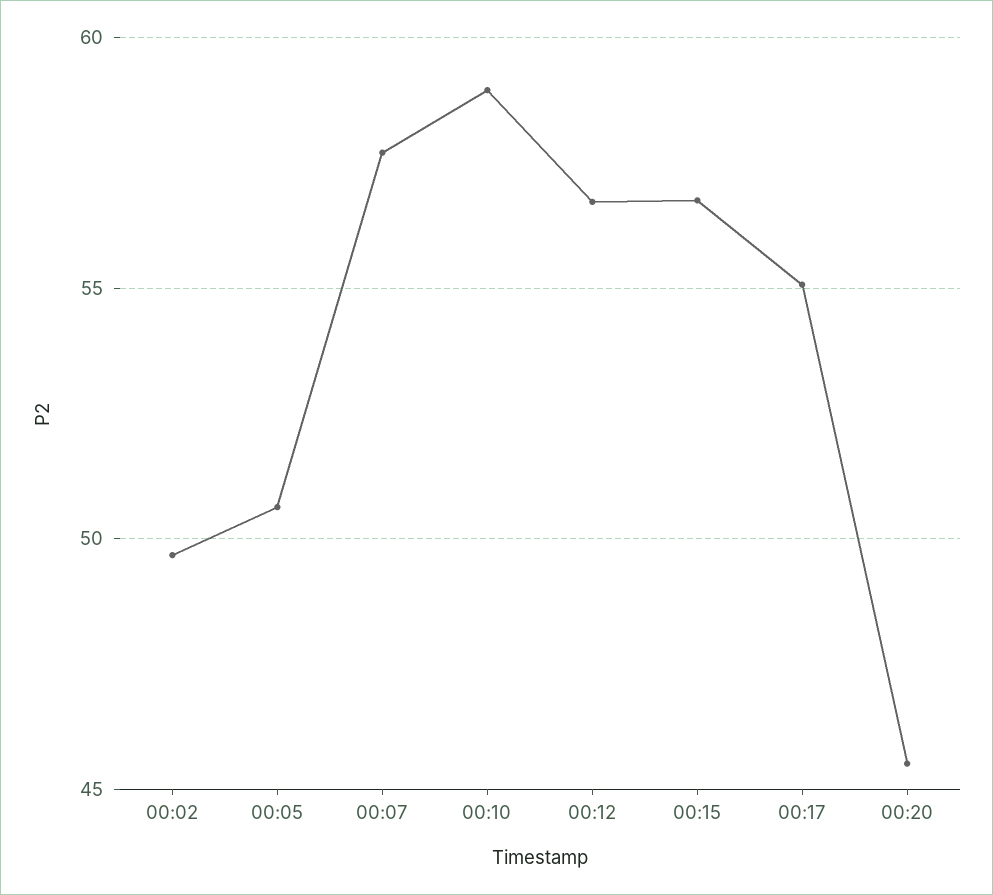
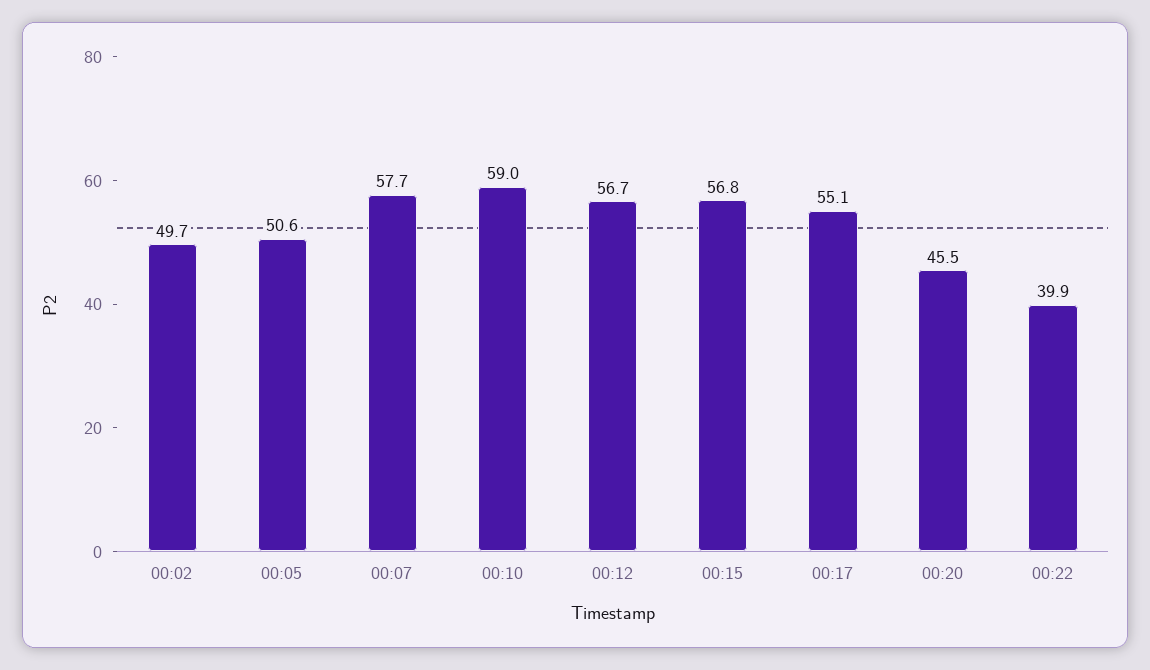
00:22: none -> 39.9

